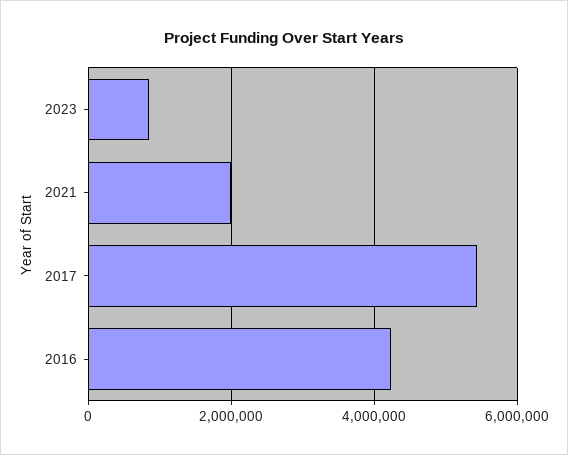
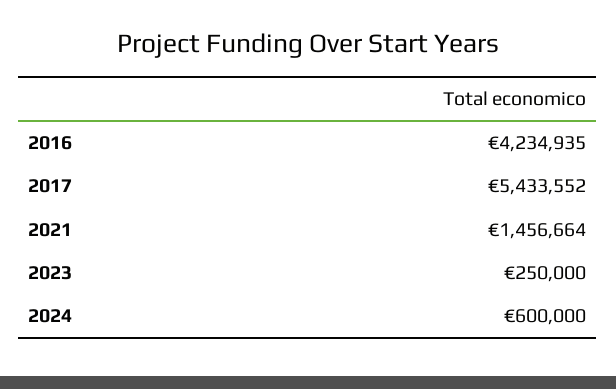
2023: 800000 -> 250000
2021: 2000000 -> 1456664
2024: none -> 600000

